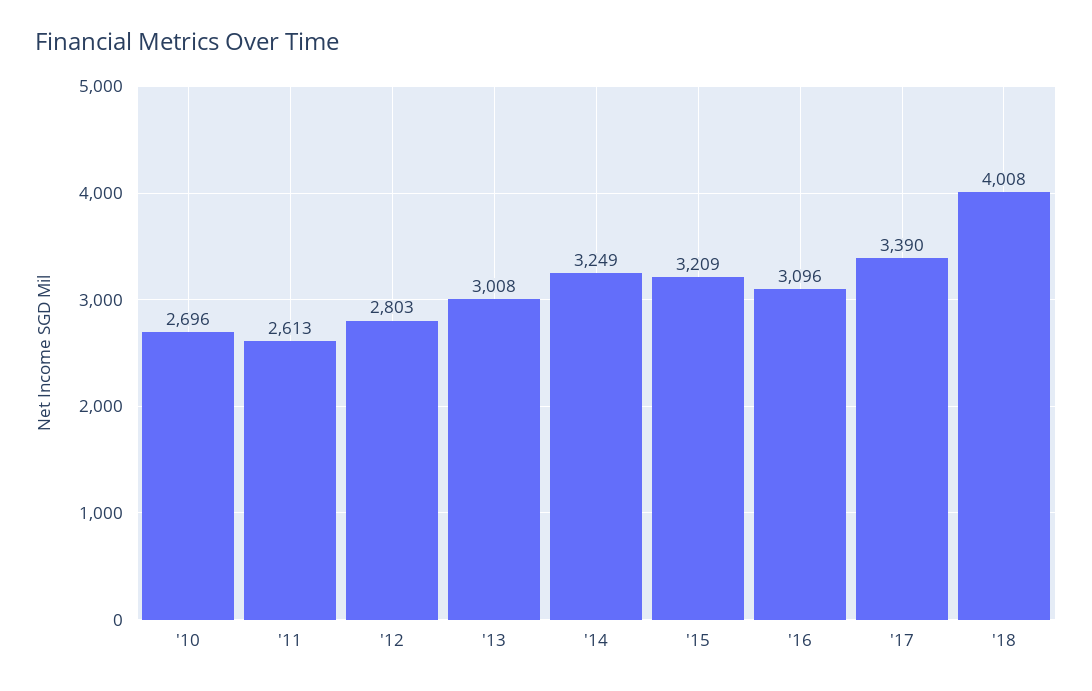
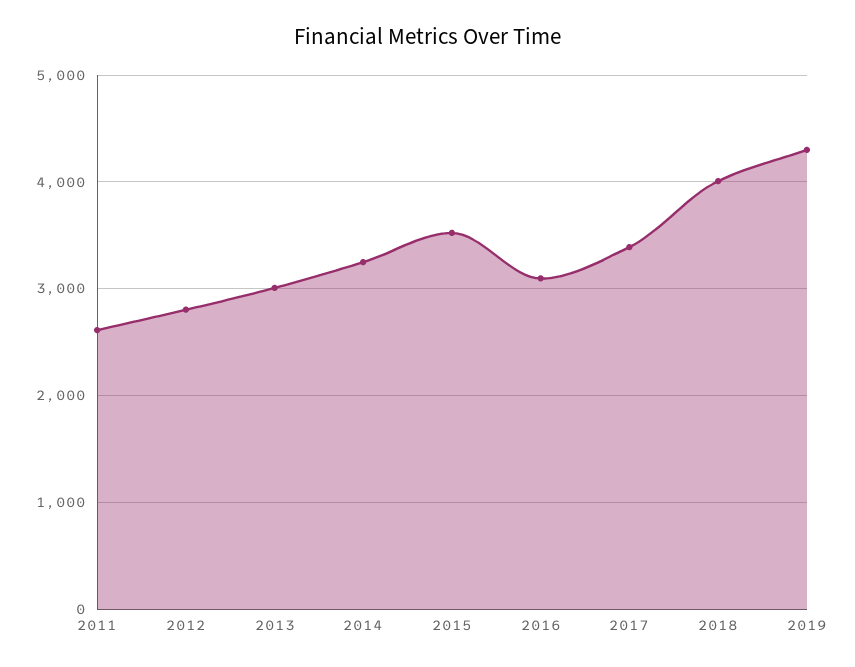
'10: 2696 -> none
'15: 3209 -> 3500
2019: none -> 4300

